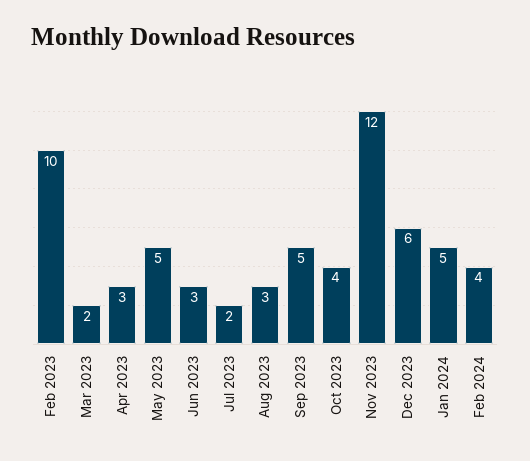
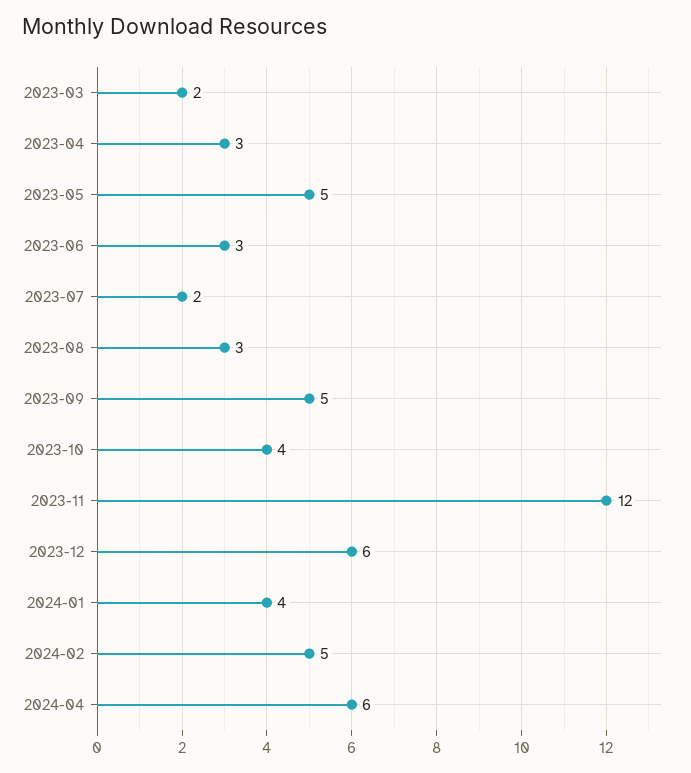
Feb 2023: 10 -> none
Jan 2024: 5 -> 4
Feb 2024: 4 -> 5
2024-04: none -> 6

